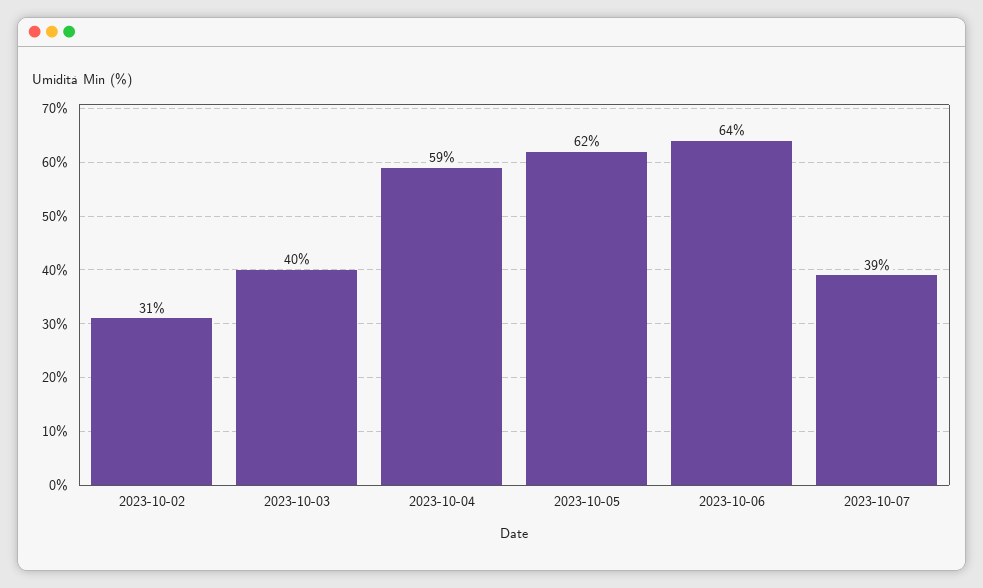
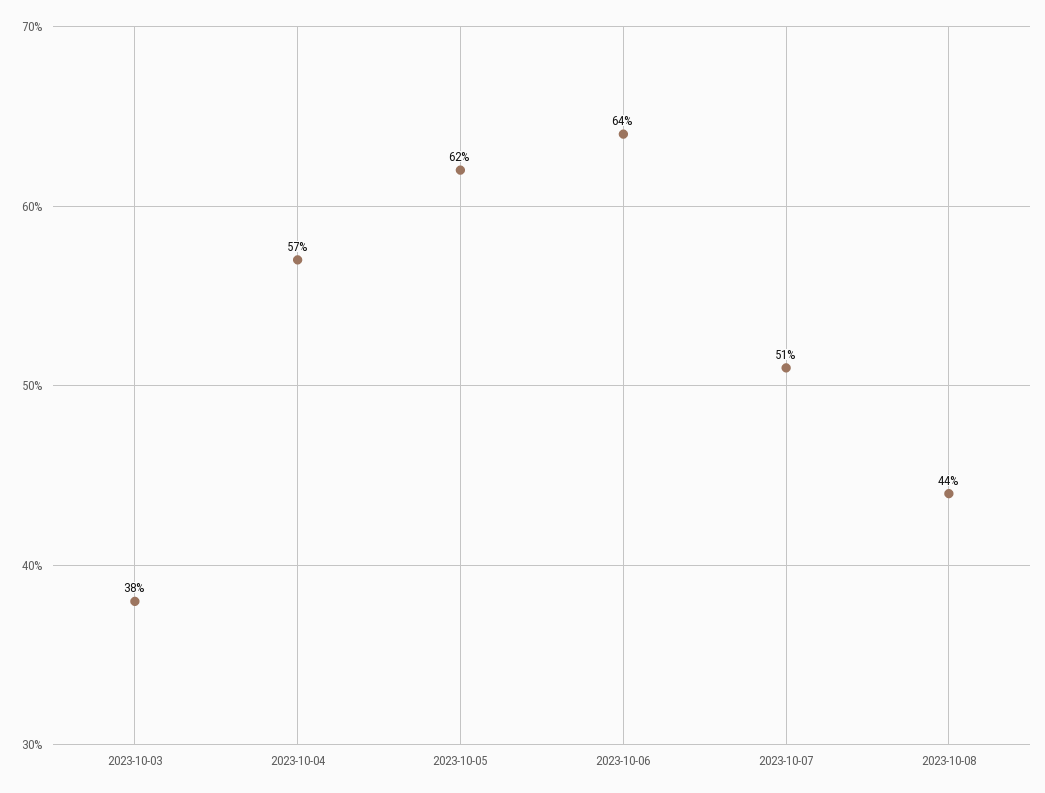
2023-10-02: 31 -> none
2023-10-03: 40 -> 38
2023-10-04: 59 -> 57
2023-10-07: 39 -> 51
2023-10-08: none -> 44

